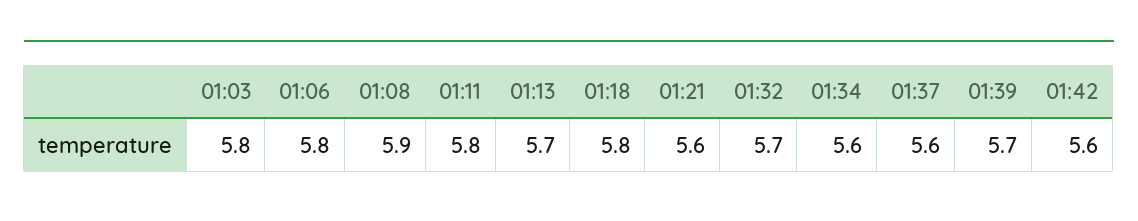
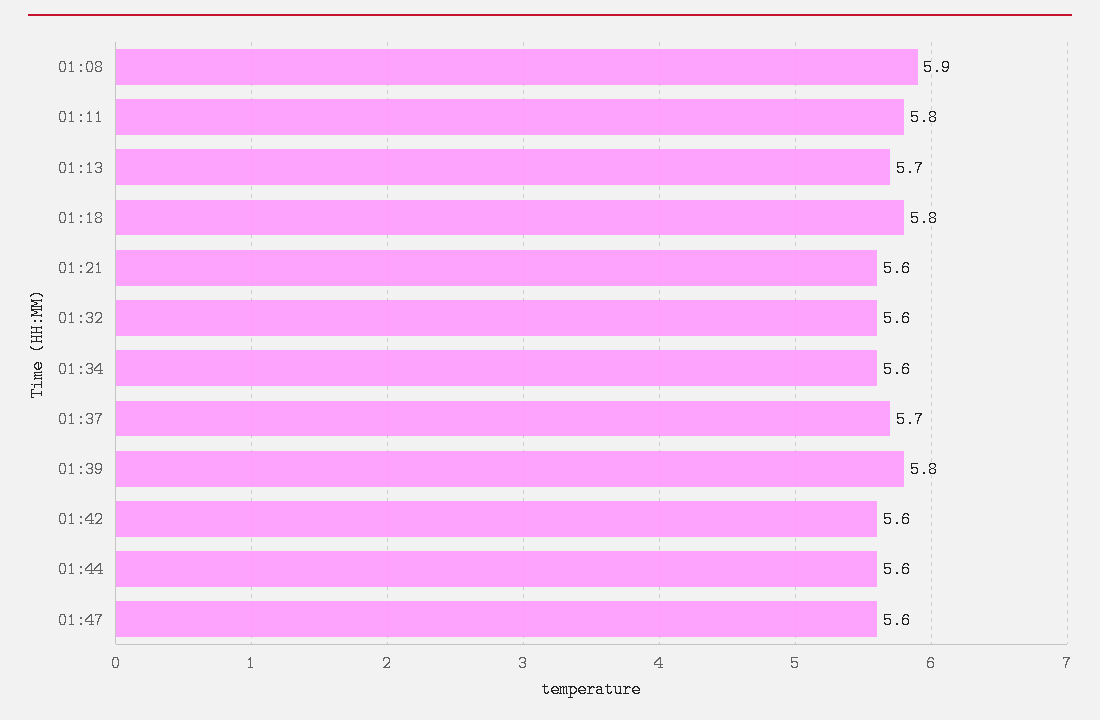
01:03: 5.8 -> none
01:06: 5.8 -> none
01:32: 5.7 -> 5.6
01:37: 5.6 -> 5.7
01:39: 5.7 -> 5.8
01:44: none -> 5.6
01:47: none -> 5.6

